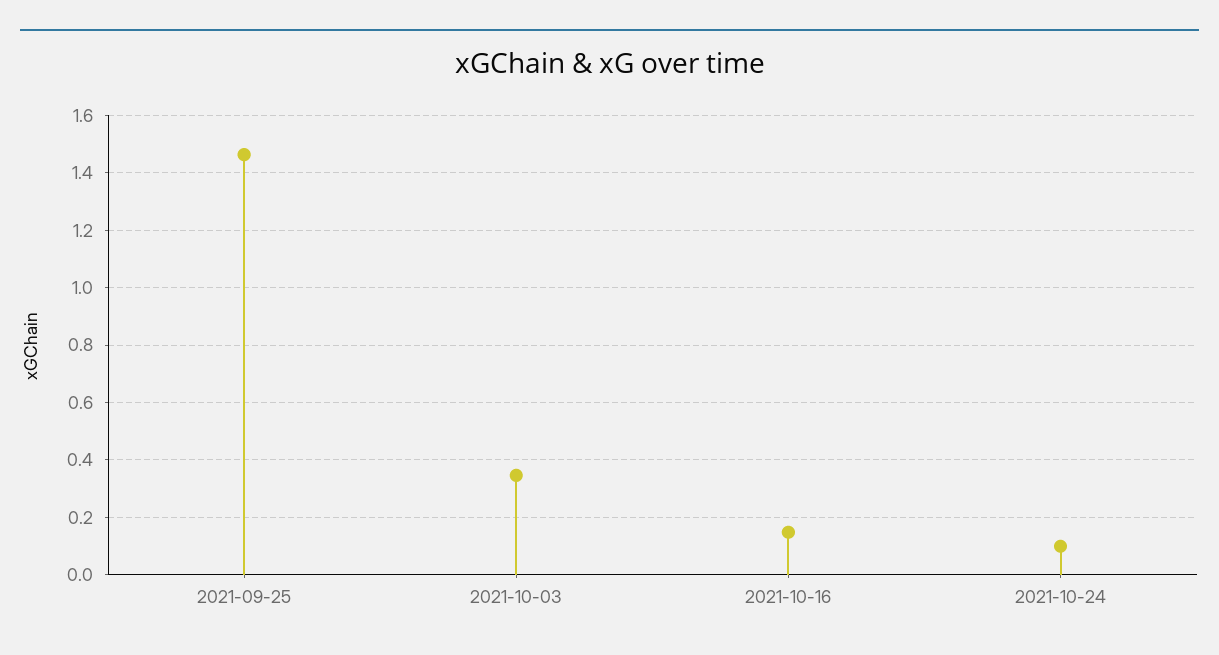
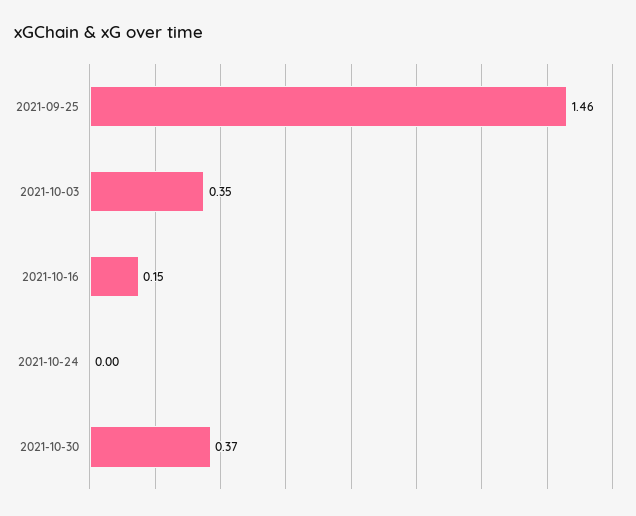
2021-10-24: 0.1 -> 0
2021-10-30: none -> 0.37

